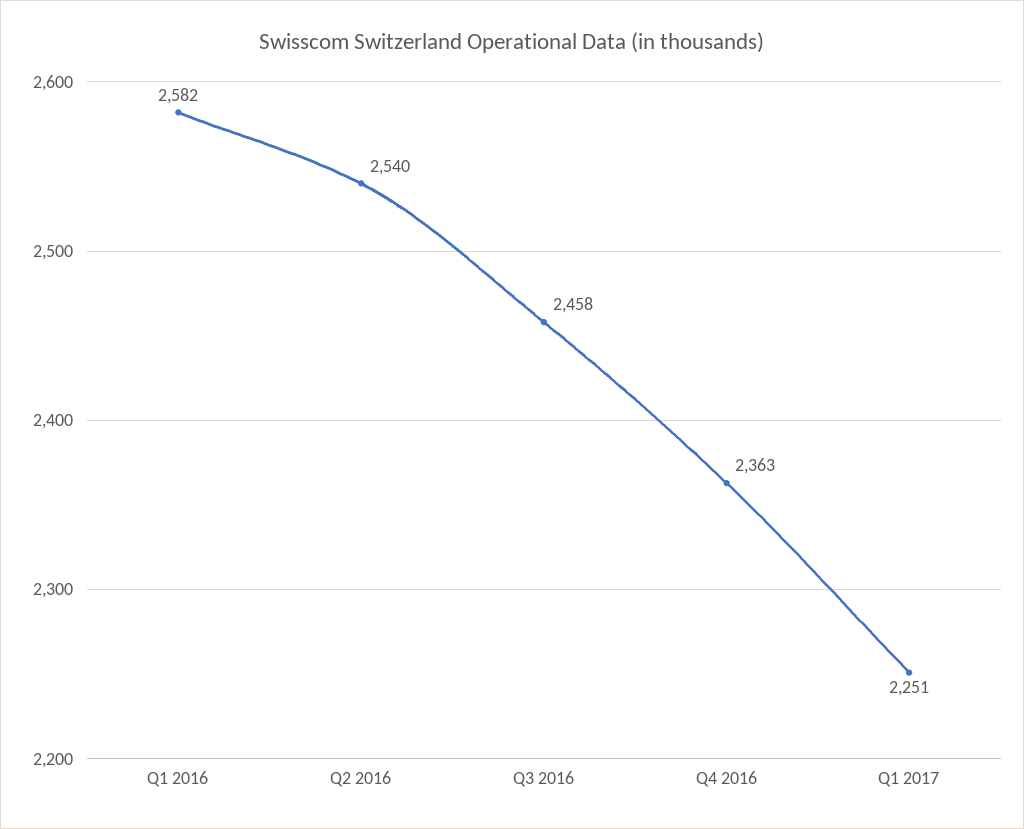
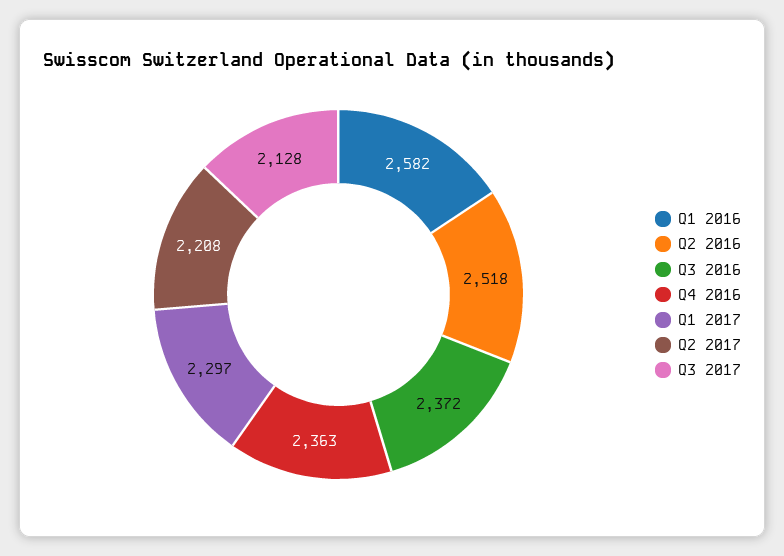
Q2 2016: 2540 -> 2518
Q3 2016: 2458 -> 2372
Q1 2017: 2251 -> 2297
Q2 2017: none -> 2208
Q3 2017: none -> 2128

